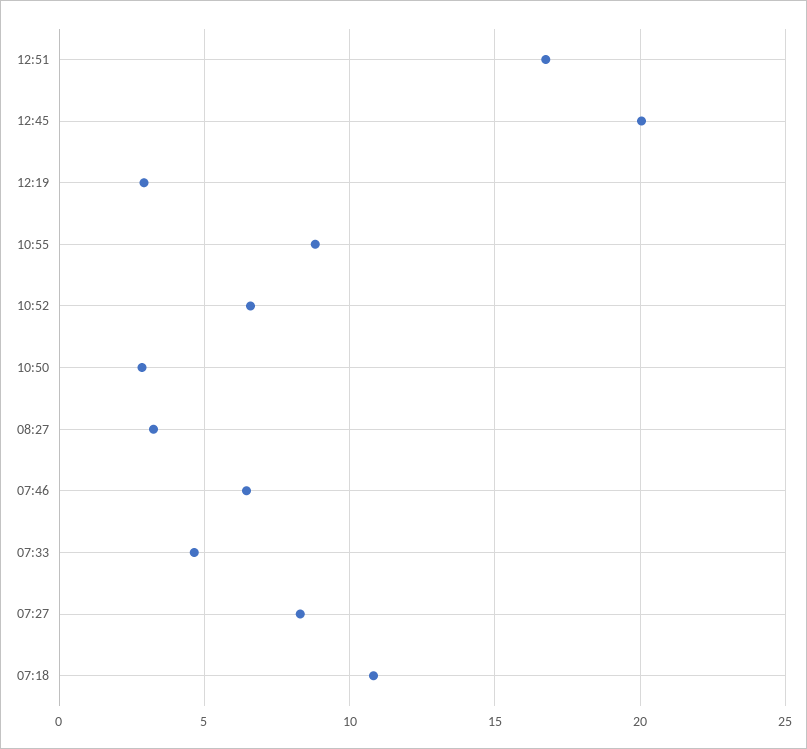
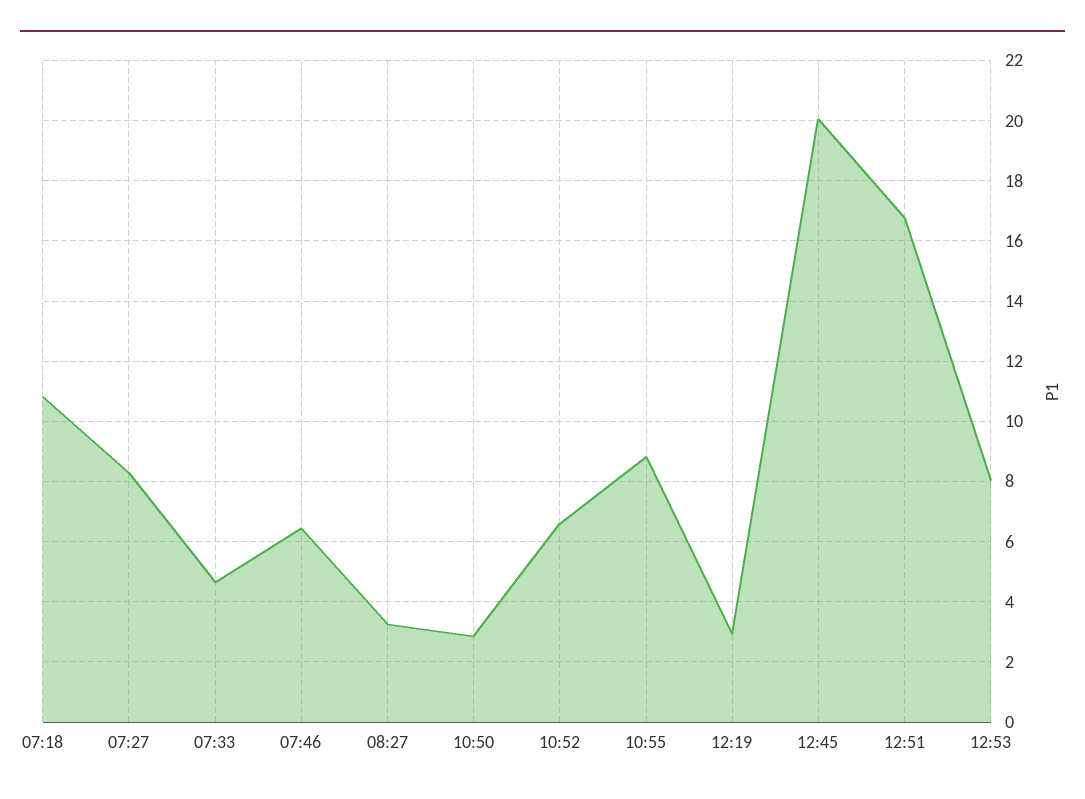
12:53: none -> 8

